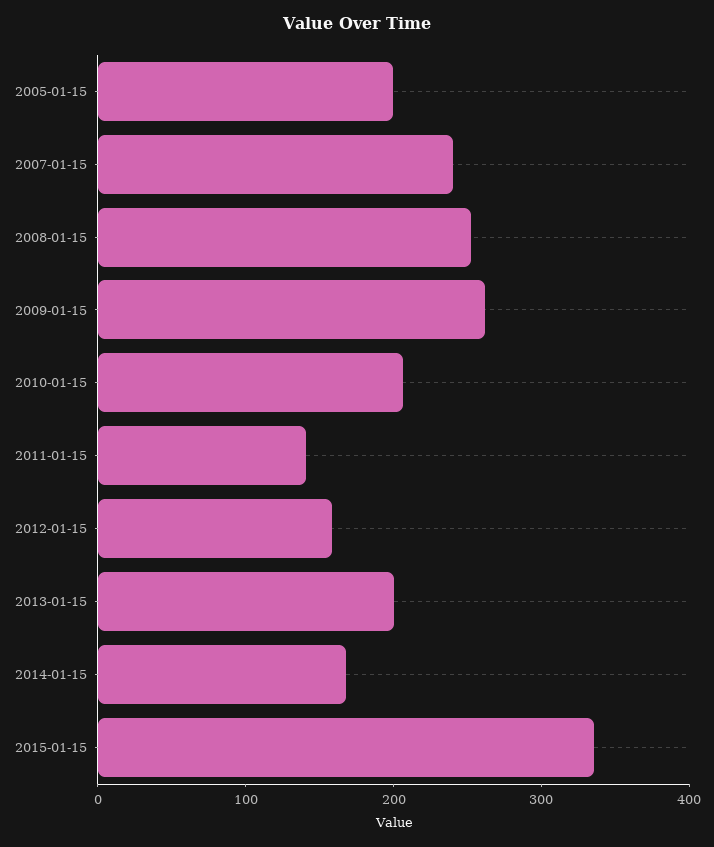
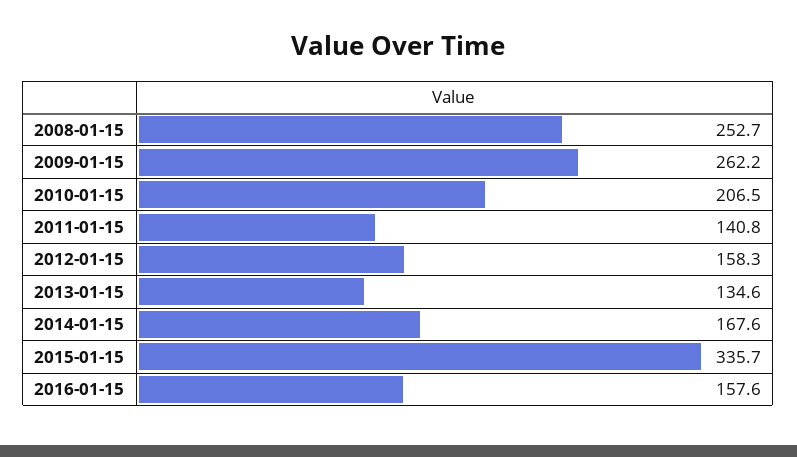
2005-01-15: 200 -> none
2007-01-15: 240 -> none
2013-01-15: 200 -> 134.6
2016-01-15: none -> 157.6

